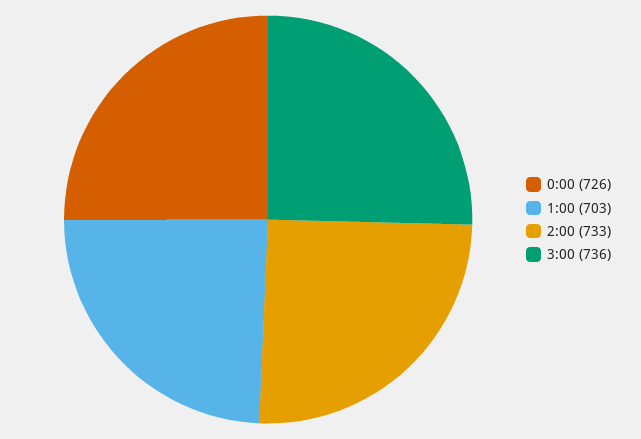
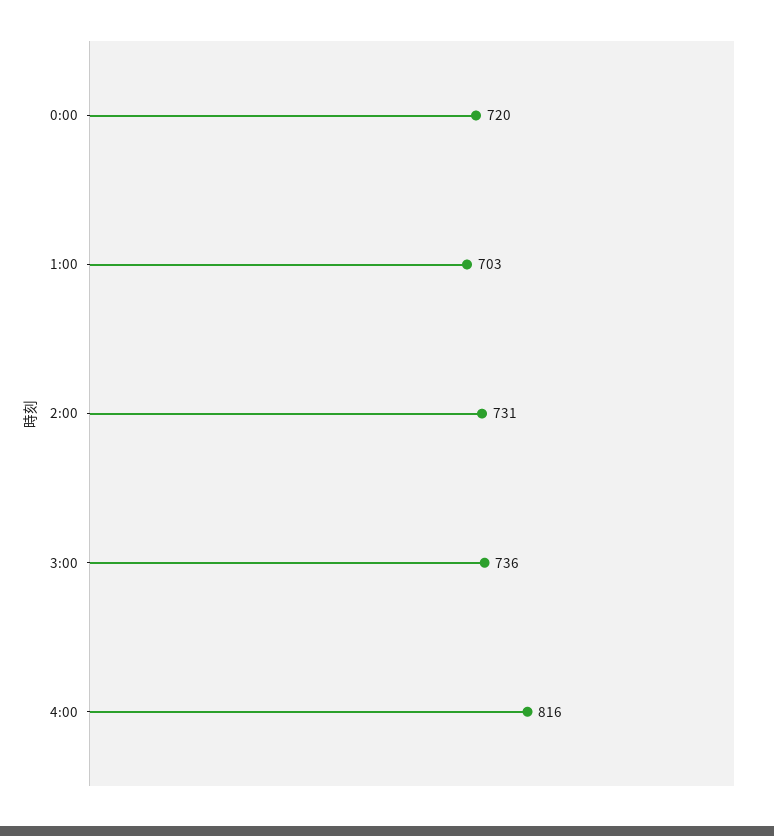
0:00: 726 -> 720
2:00: 733 -> 731
4:00: none -> 816

